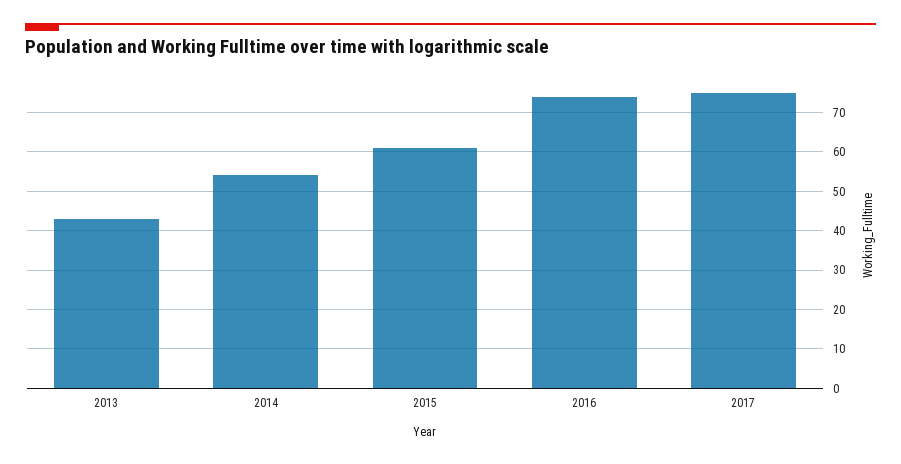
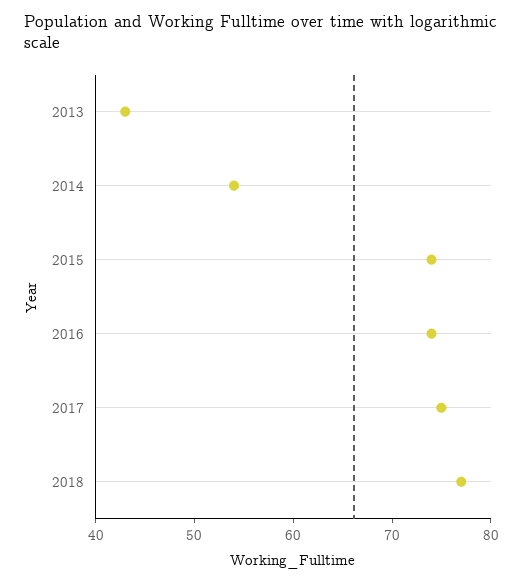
2015: 60 -> 74
2018: none -> 77

